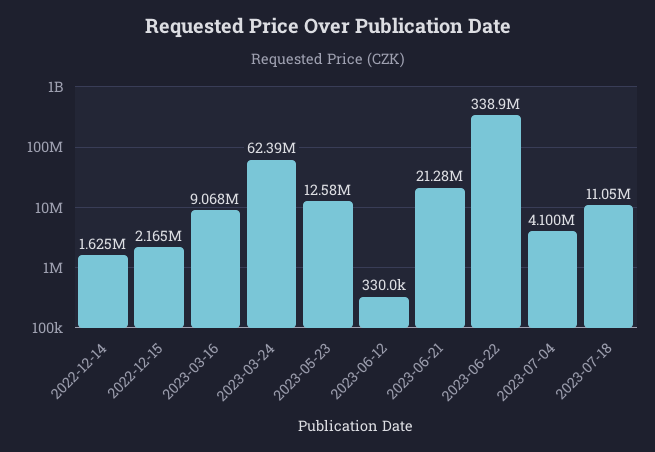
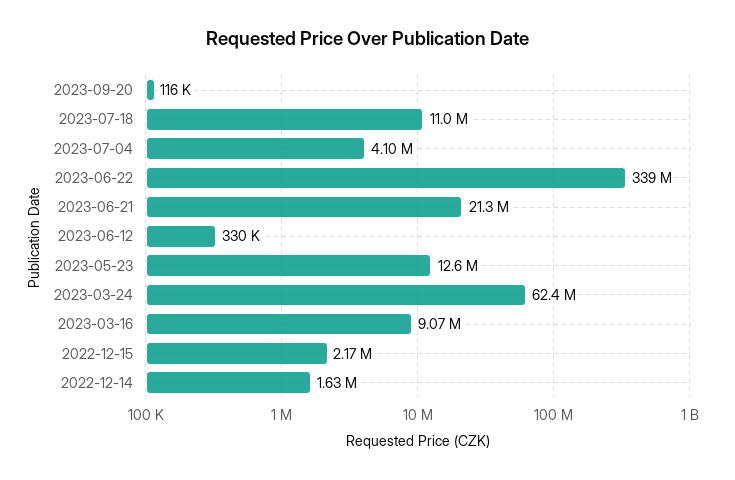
2023-09-20: none -> 116000

